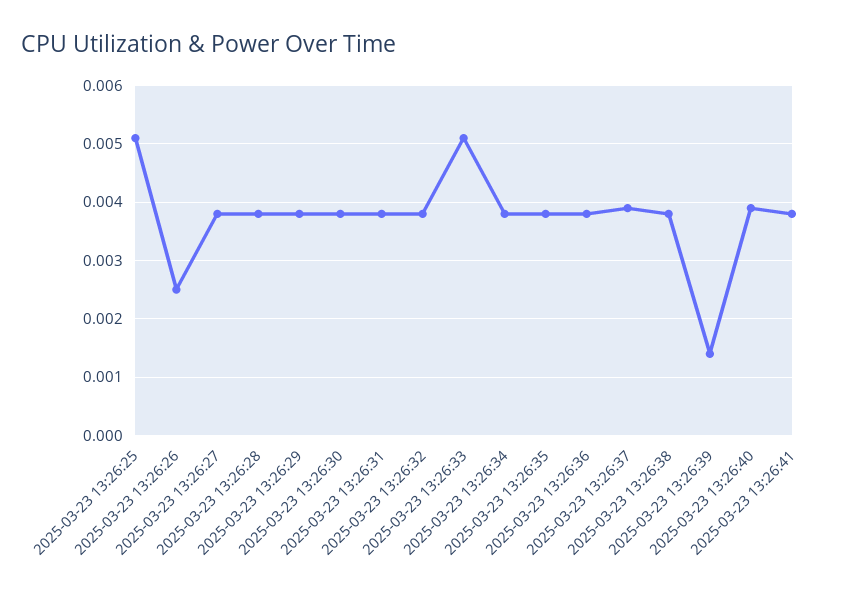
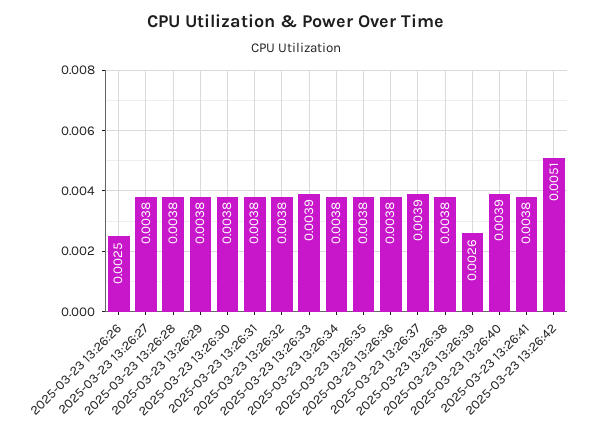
2025-03-23 13:26:25: 0.005 -> none
2025-03-23 13:26:33: 0.005 -> 0.0039
2025-03-23 13:26:39: 0.0015 -> 0.0026
2025-03-23 13:26:42: none -> 0.0051

